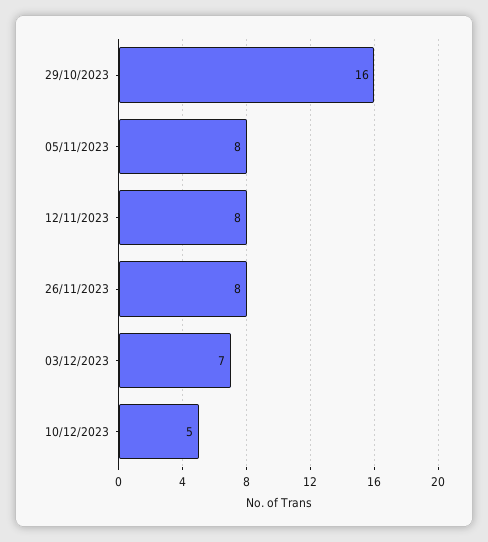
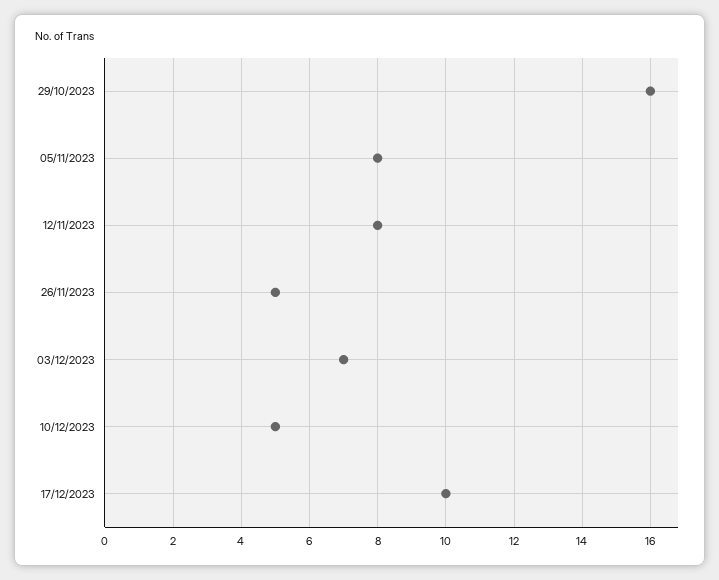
26/11/2023: 8 -> 5
17/12/2023: none -> 10

